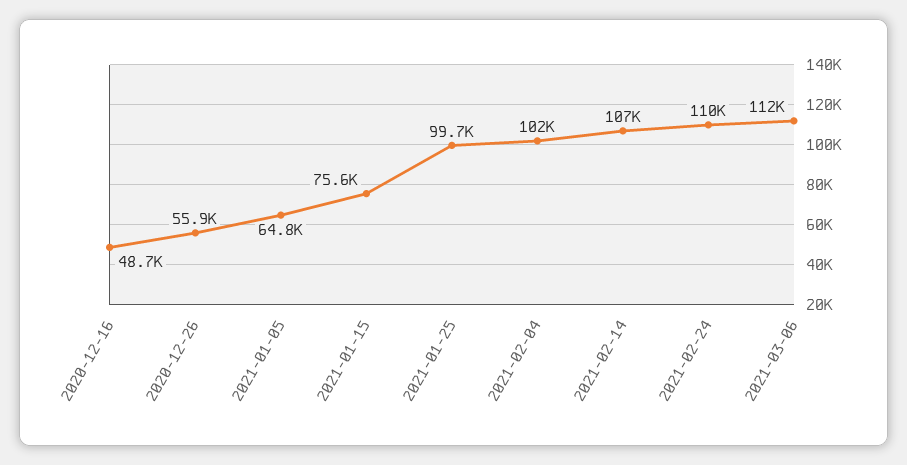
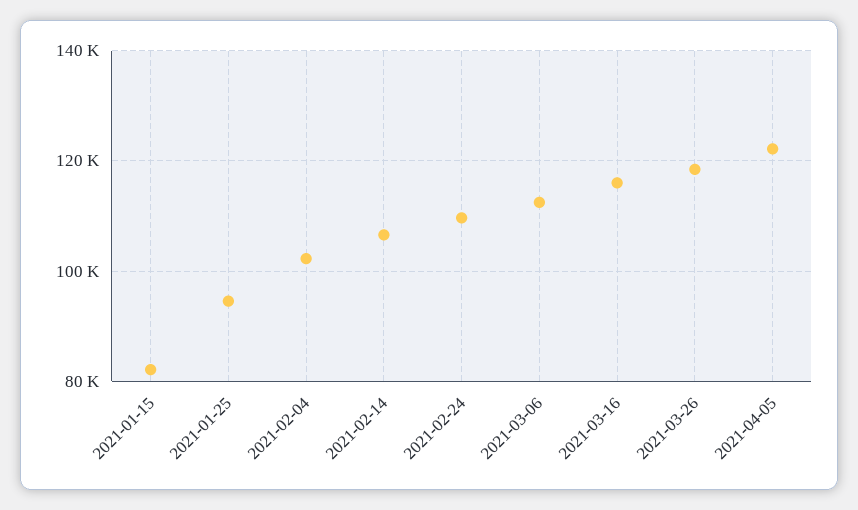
2020-12-16: 48700 -> none
2020-12-26: 55900 -> none
2021-01-05: 64800 -> none
2021-01-15: 75600 -> 82000
2021-01-25: 99700 -> 94000
2021-03-16: none -> 116000
2021-03-26: none -> 118000
2021-04-05: none -> 122000

